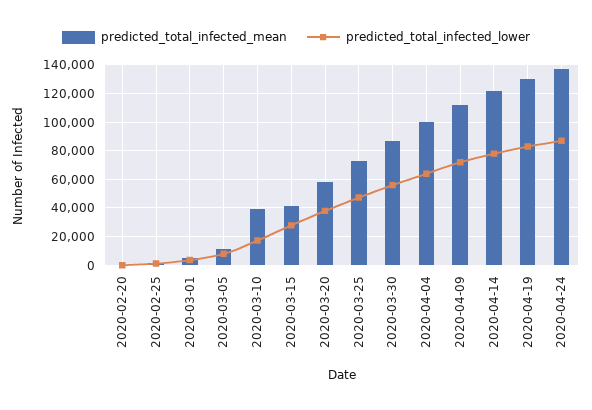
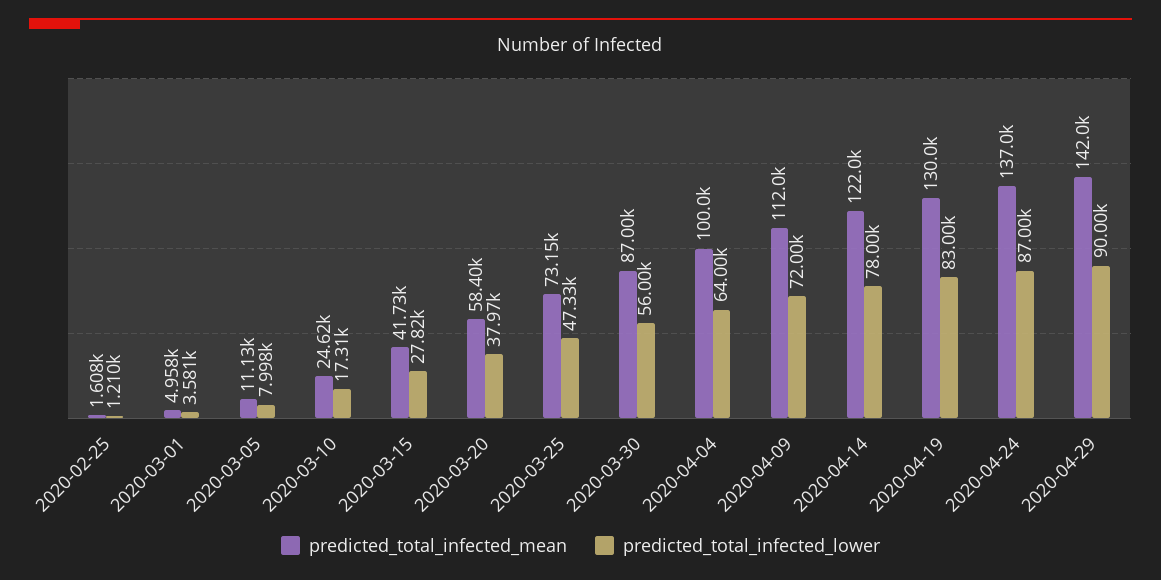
predicted_total_infected_mean, 2020-02-20: 0 -> none
predicted_total_infected_lower, 2020-02-20: 0 -> none
predicted_total_infected_mean, 2020-03-10: 40000 -> 24620
predicted_total_infected_mean, 2020-04-29: none -> 142000
predicted_total_infected_lower, 2020-04-29: none -> 90000

